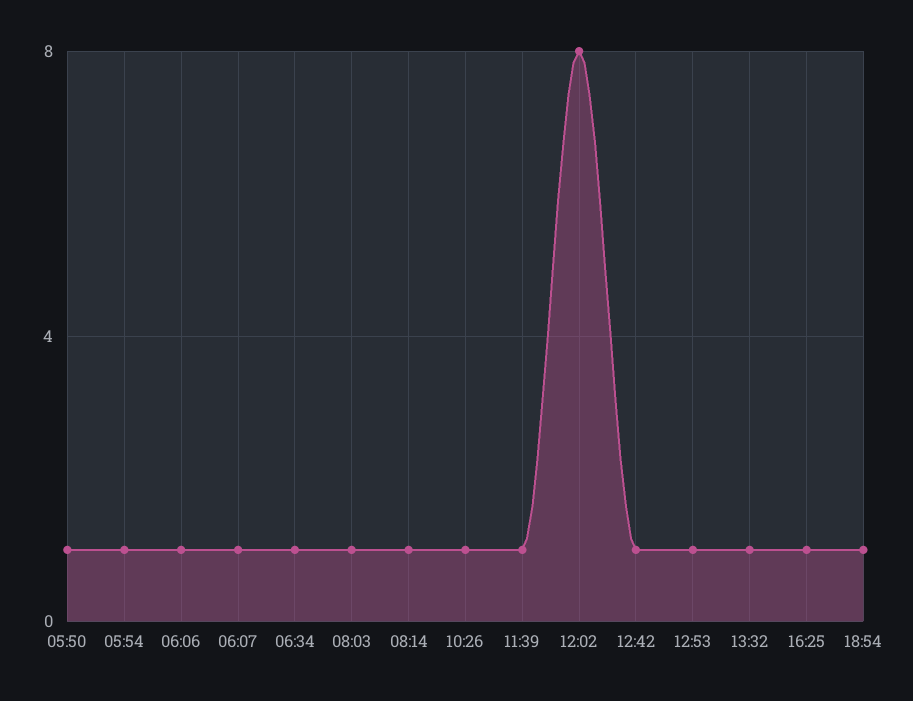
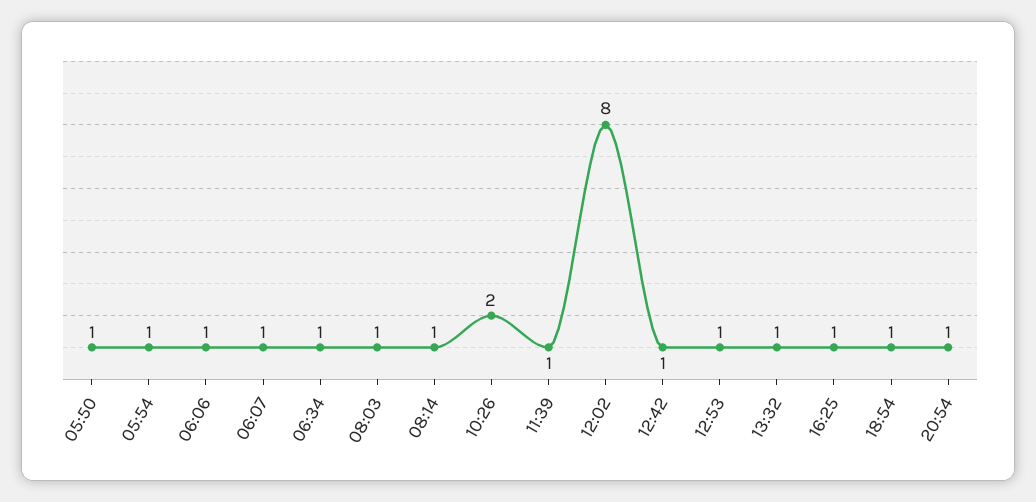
10:26: 1 -> 2
20:54: none -> 1

